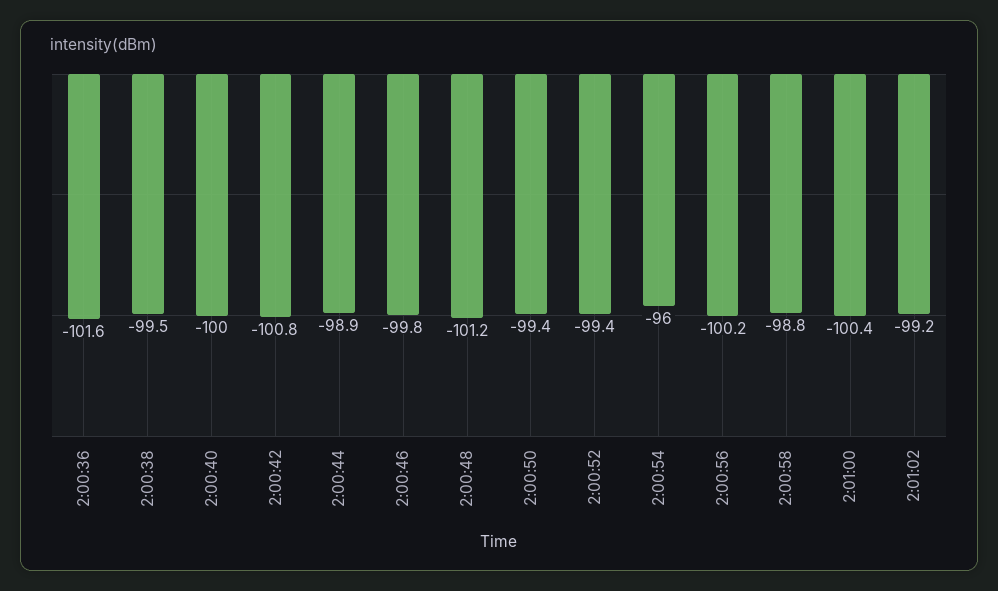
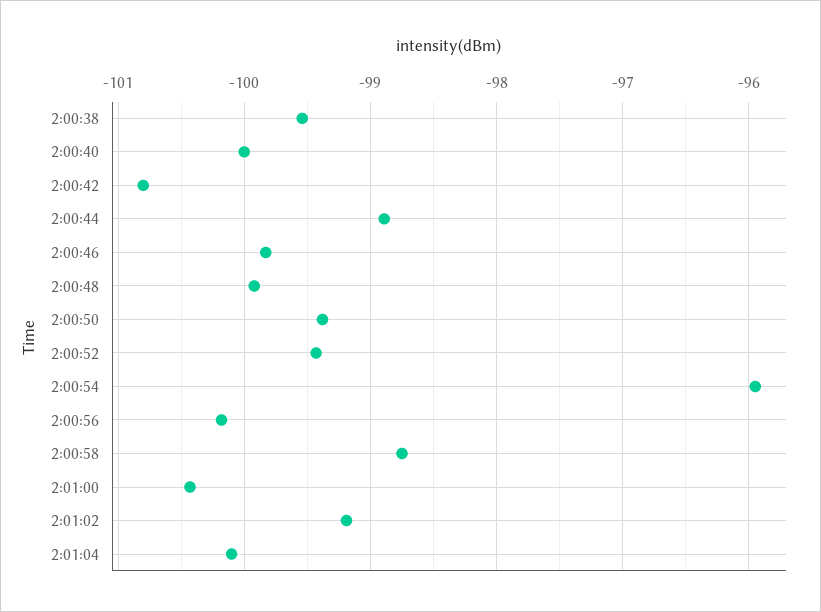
2:00:36: -101.6 -> none
2:00:48: -101.2 -> -99.9
2:01:04: none -> -100.1

